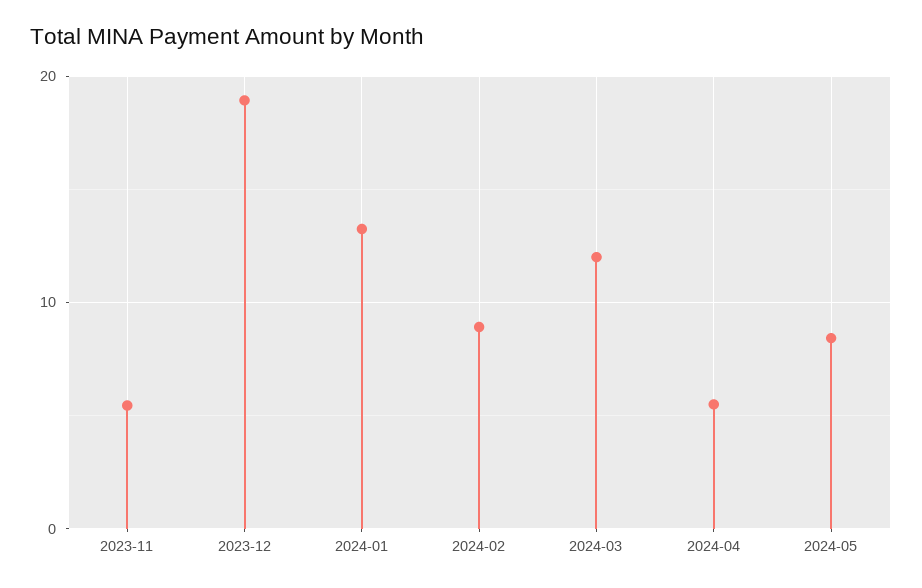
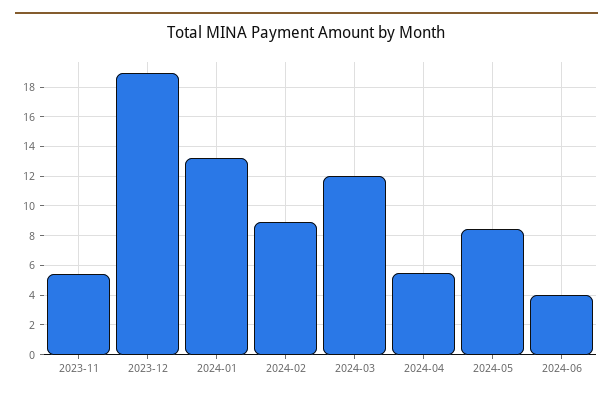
2024-06: none -> 4

